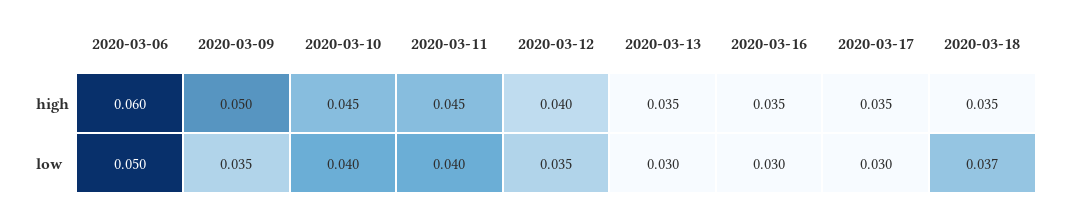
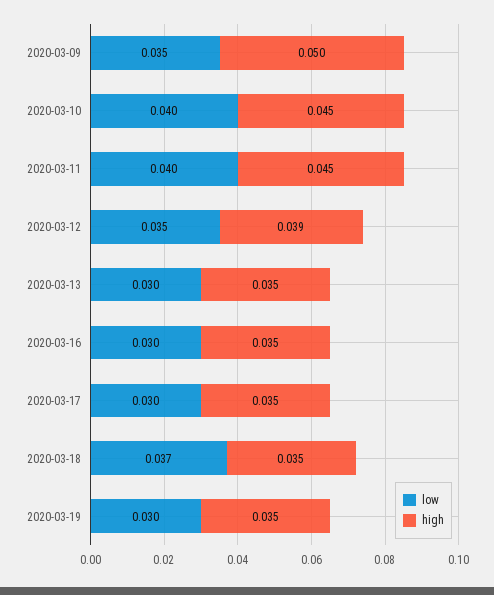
high, 2020-03-06: 0.06 -> none
high, 2020-03-12: 0.04 -> 0.039
low, 2020-03-06: 0.05 -> none
low, 2020-03-19: none -> 0.03
high, 2020-03-19: none -> 0.035

